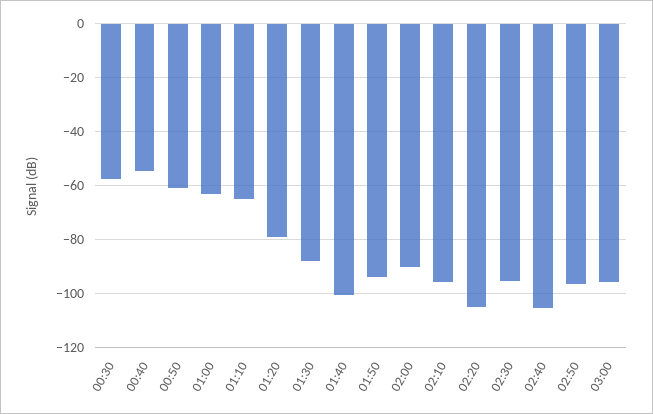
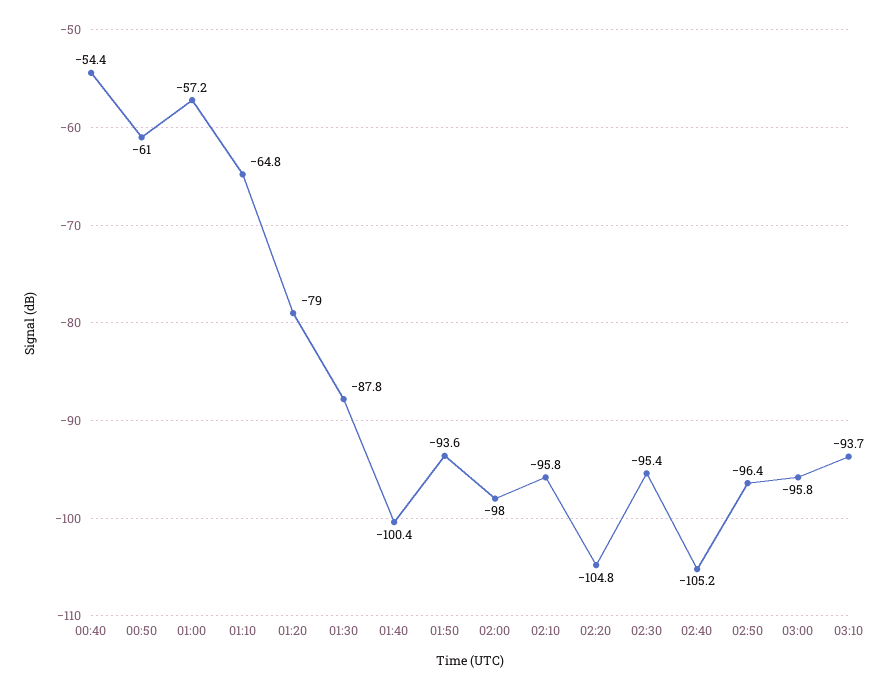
00:30: -57.5 -> none
01:00: -62.5 -> -57.2
02:00: -90 -> -98
03:10: none -> -93.7

